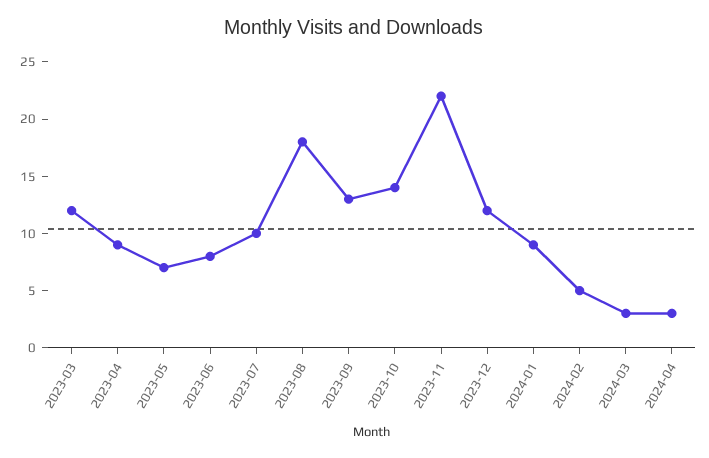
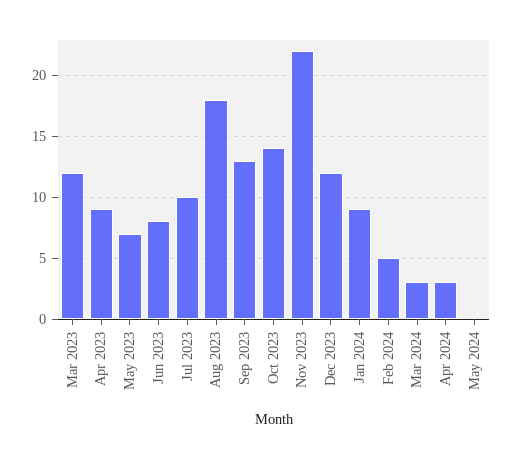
May 2024: none -> 0

